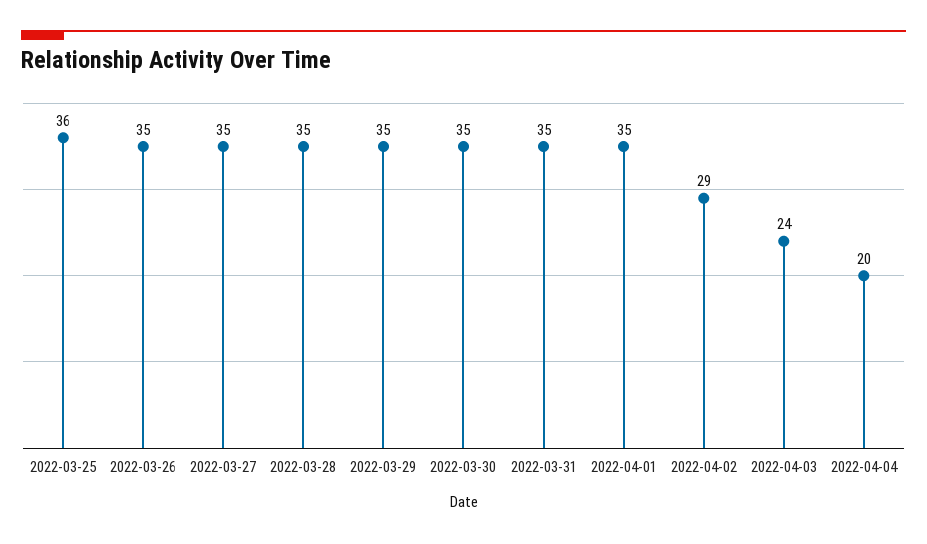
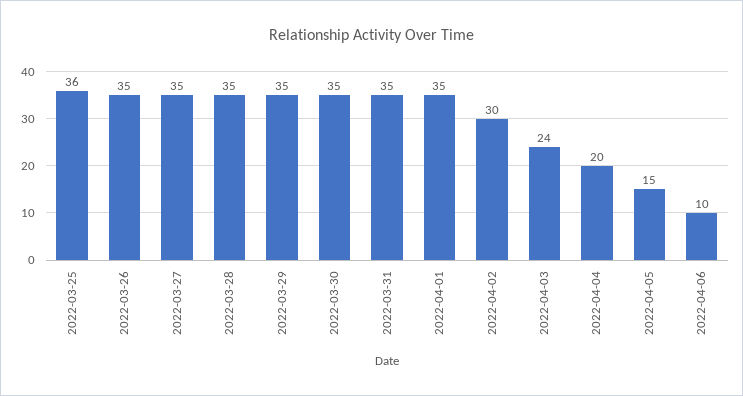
2022-04-02: 29 -> 30
2022-04-05: none -> 15
2022-04-06: none -> 10

